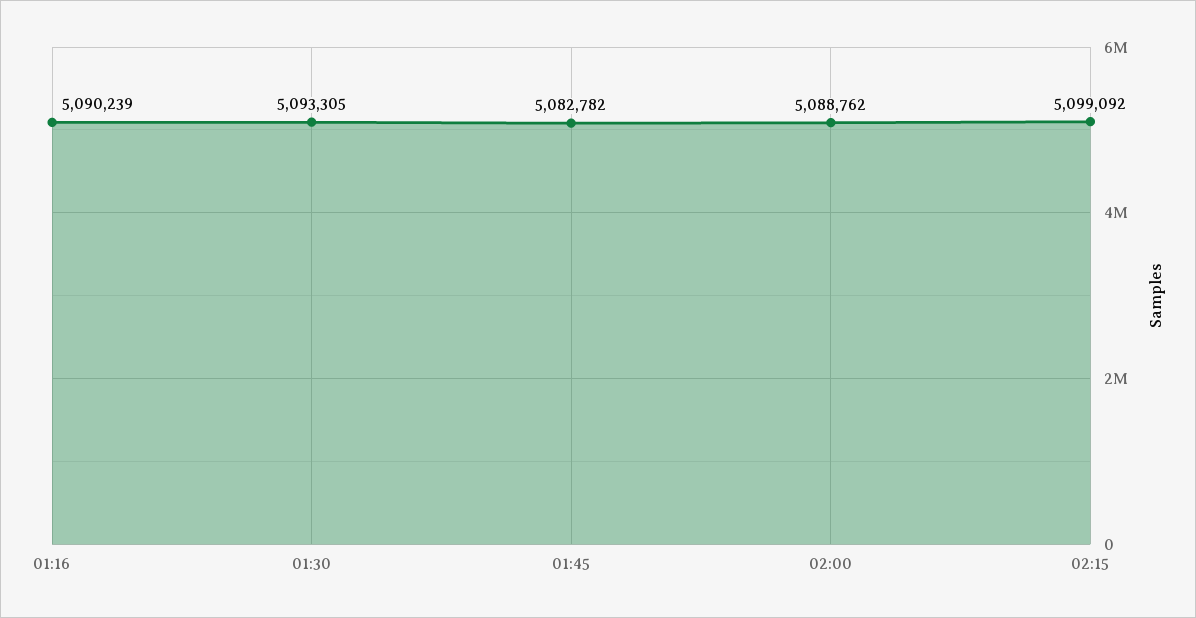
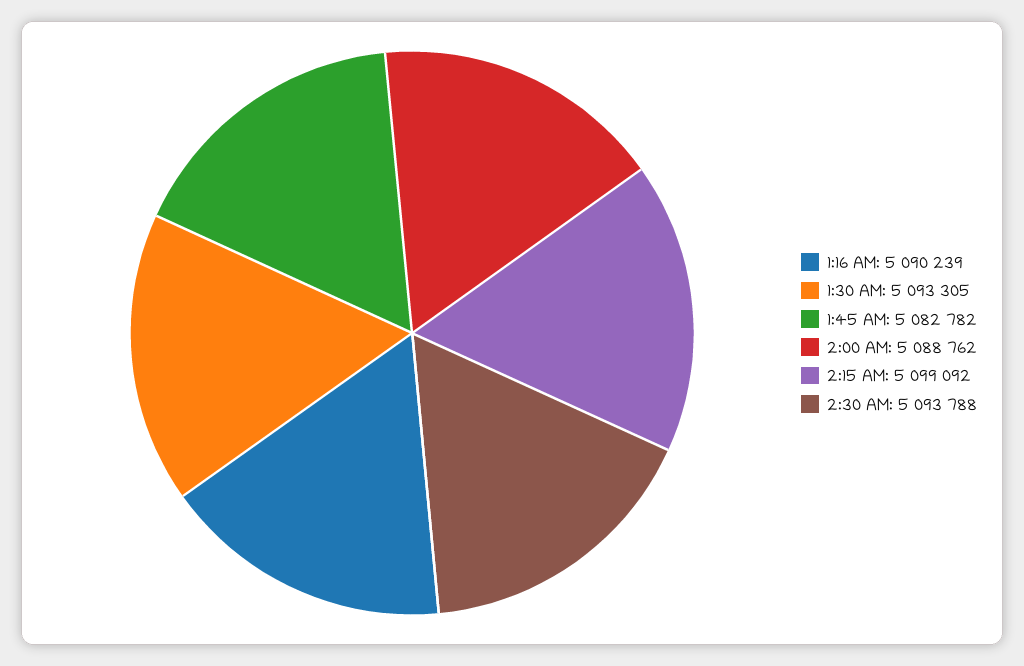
2:30 AM: none -> 5093788

